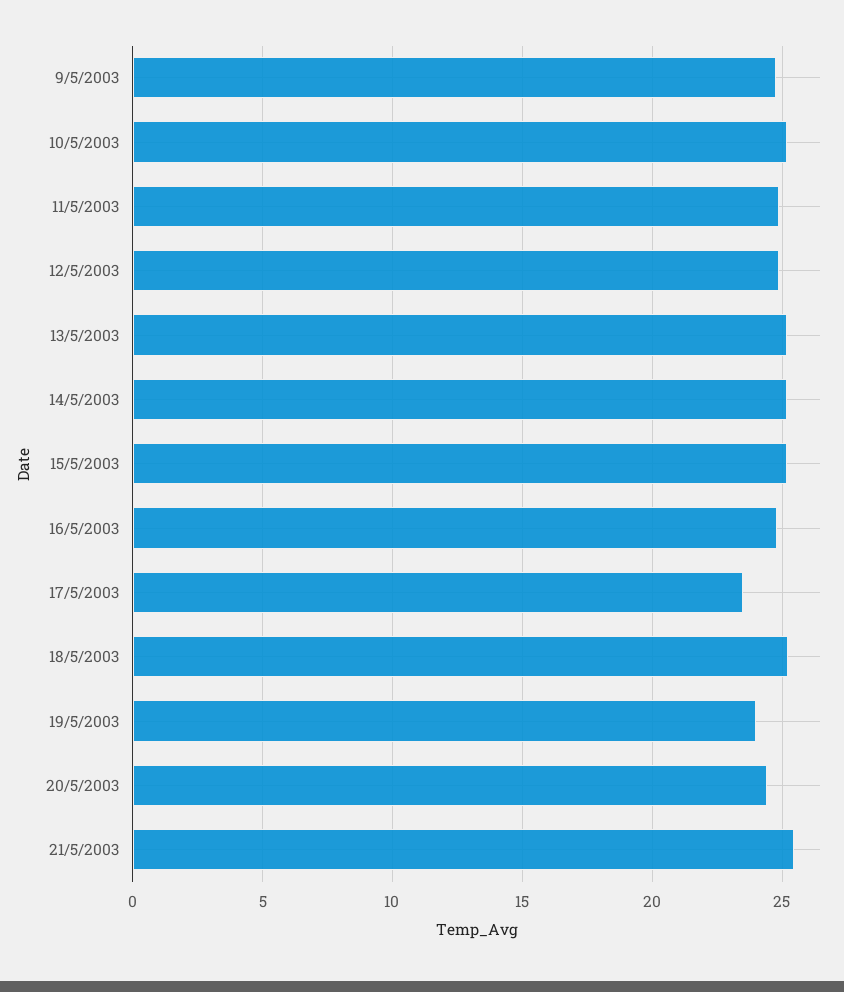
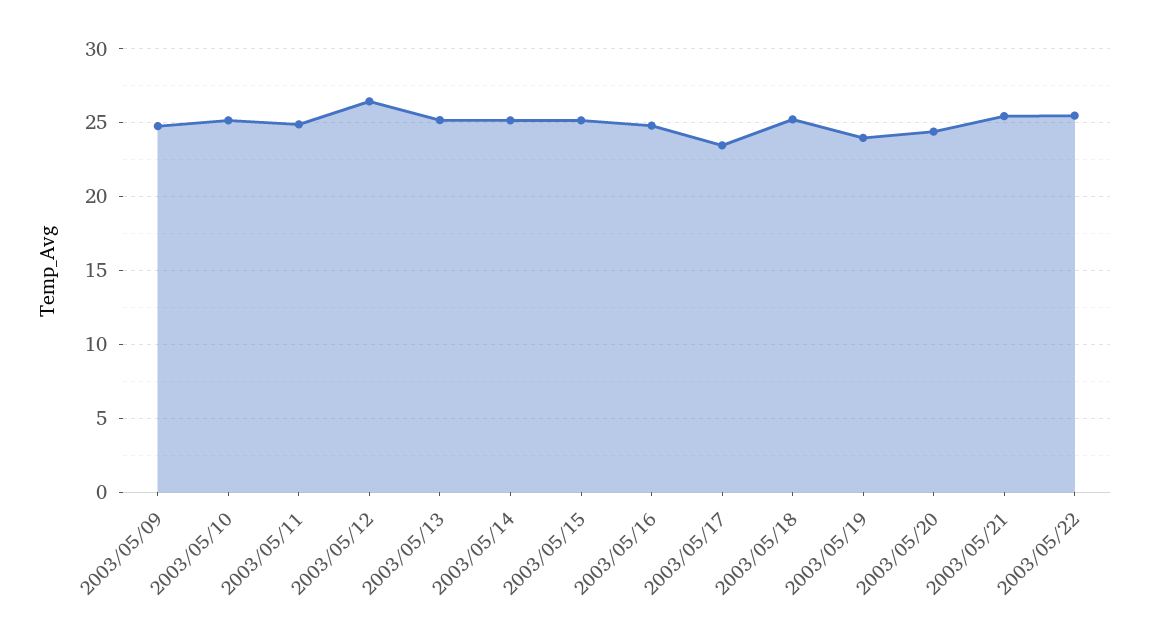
12/5/2003: 25 -> 26.5
2003/05/22: none -> 25.5

